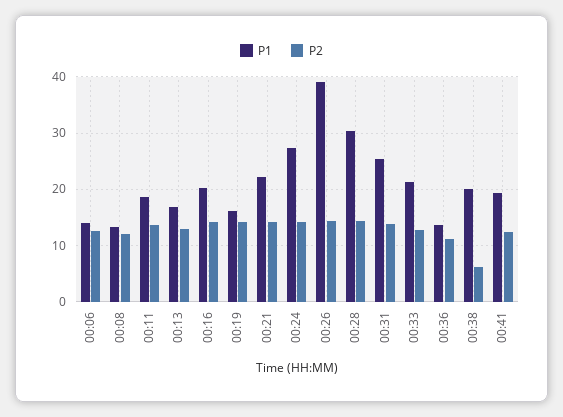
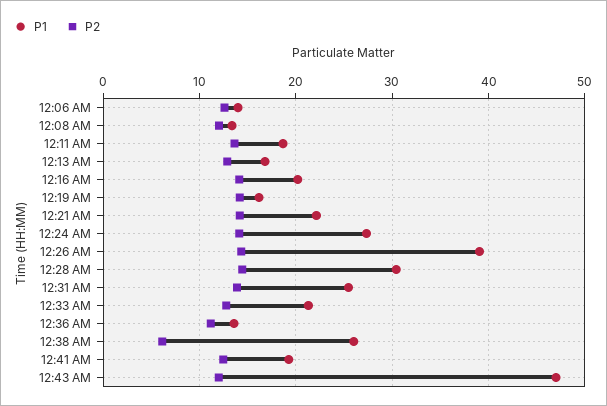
P1, 00:38: 20 -> 26
P1, 12:43 AM: none -> 47
P2, 12:43 AM: none -> 12

